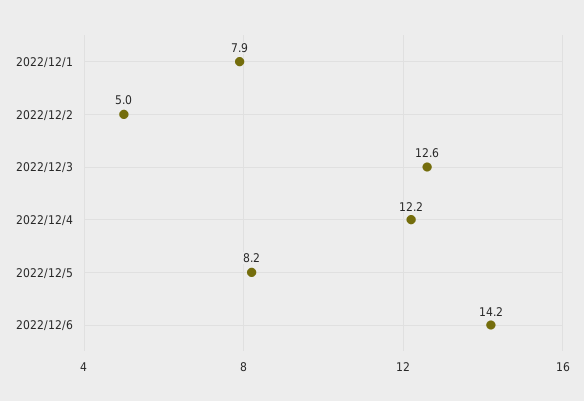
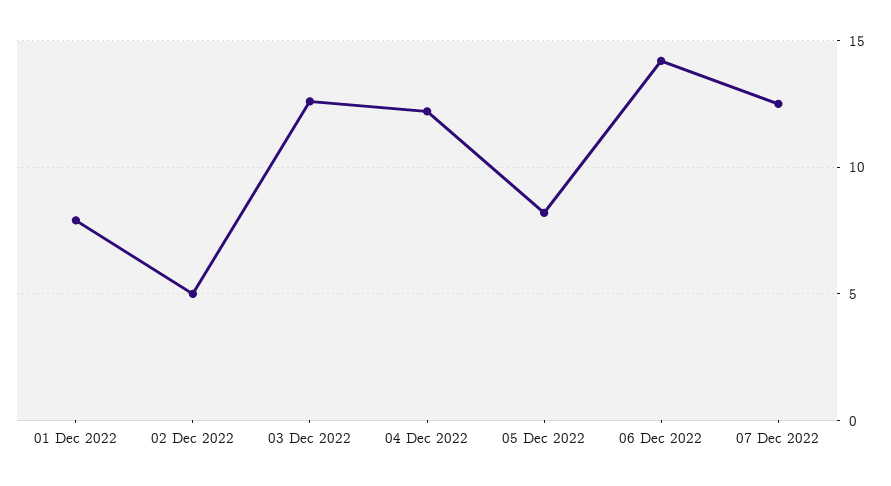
07 Dec 2022: none -> 12.5

